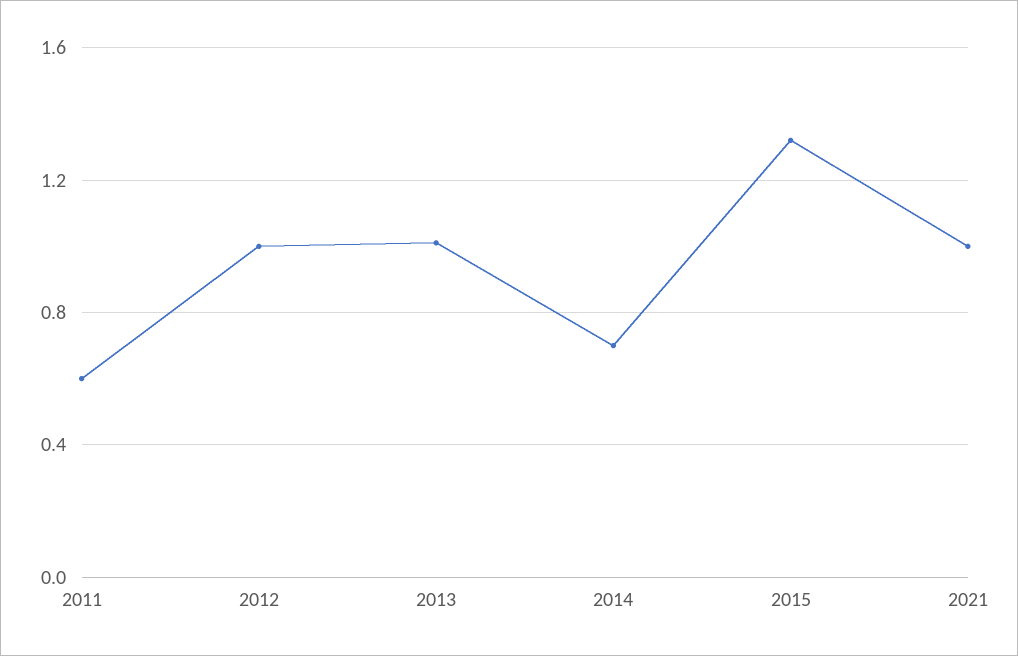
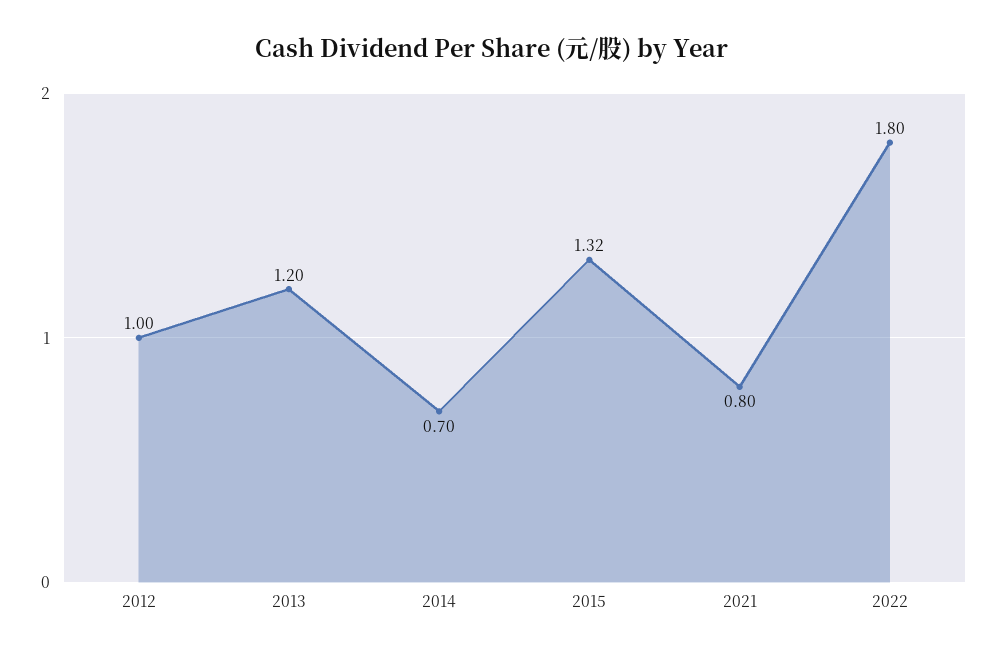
2011: 0.6 -> none
2013: 1 -> 1.2
2021: 1 -> 0.8
2022: none -> 1.8

